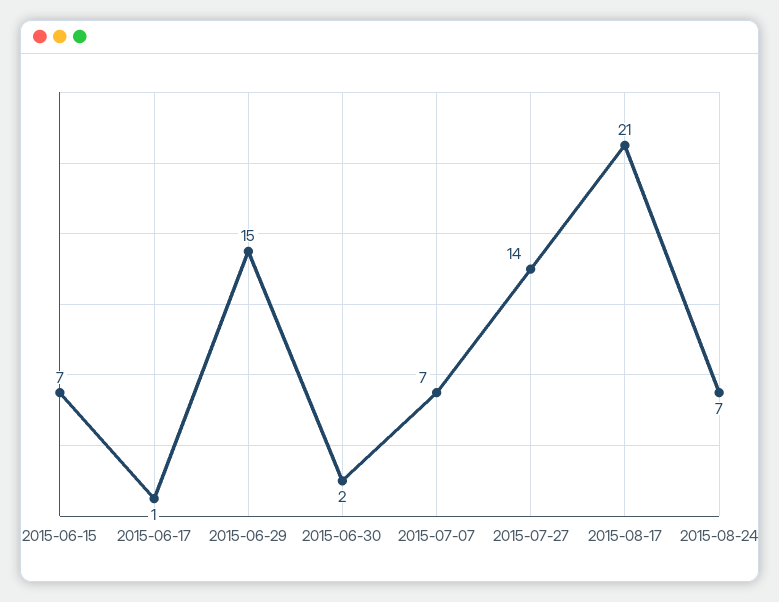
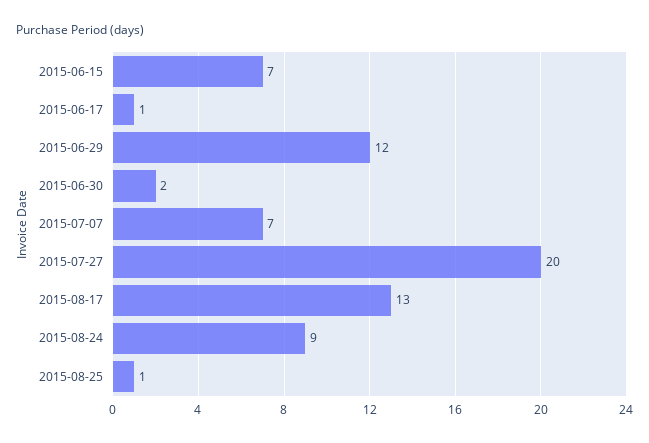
2015-06-29: 15 -> 12
2015-07-27: 14 -> 20
2015-08-17: 21 -> 13
2015-08-24: 7 -> 9
2015-08-25: none -> 1

